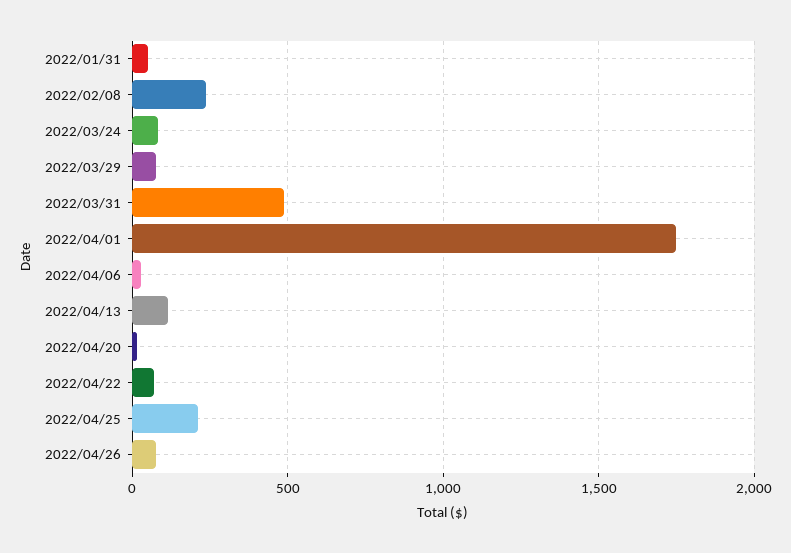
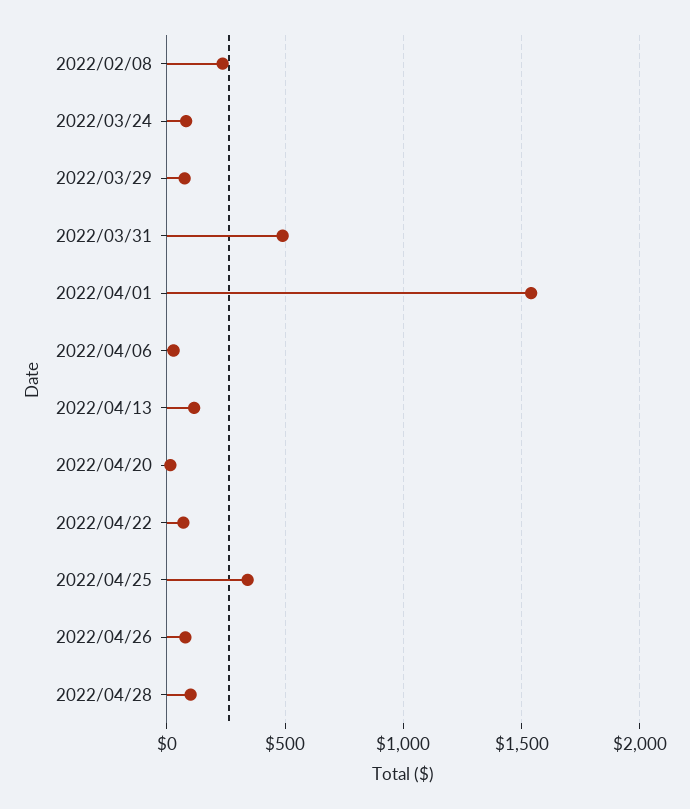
2022/01/31: 50 -> none
2022/04/01: 1750 -> 1550
2022/04/25: 200 -> 350
2022/04/28: none -> 100

